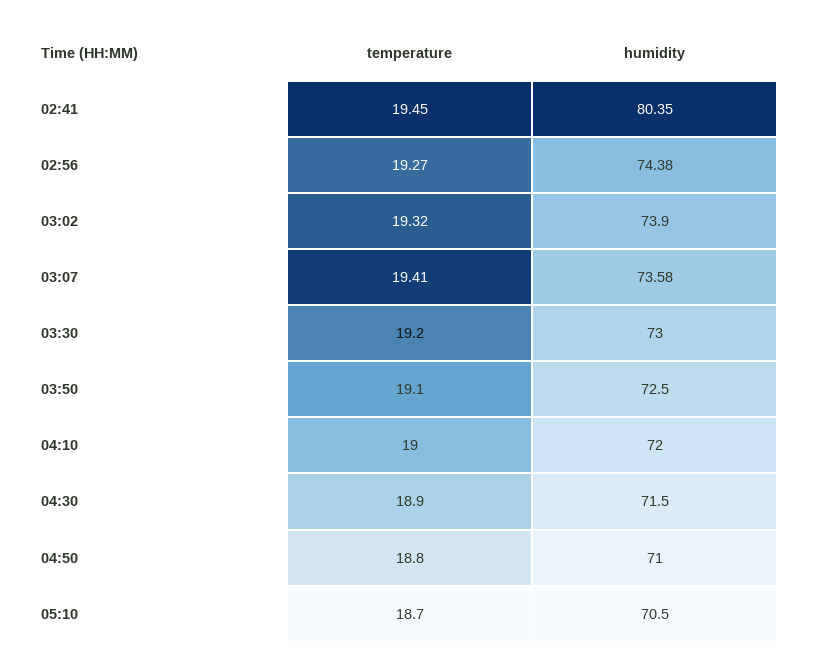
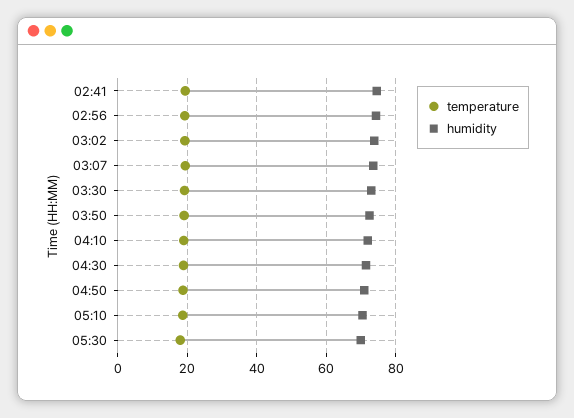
humidity, 02:41: 80.35 -> 74
temperature, 05:30: none -> 18
humidity, 05:30: none -> 70

